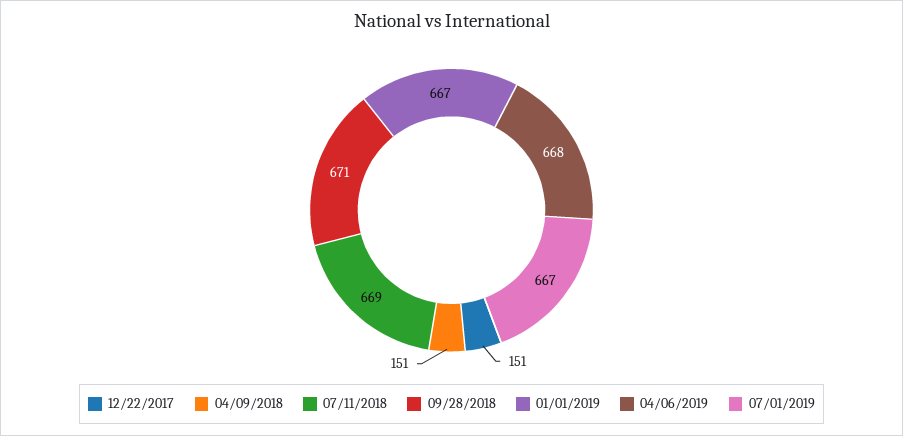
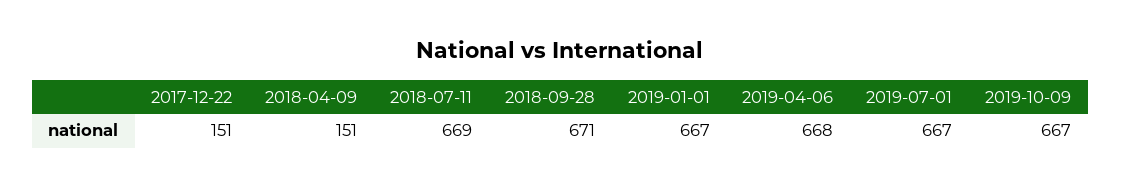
2019-10-09: none -> 667

